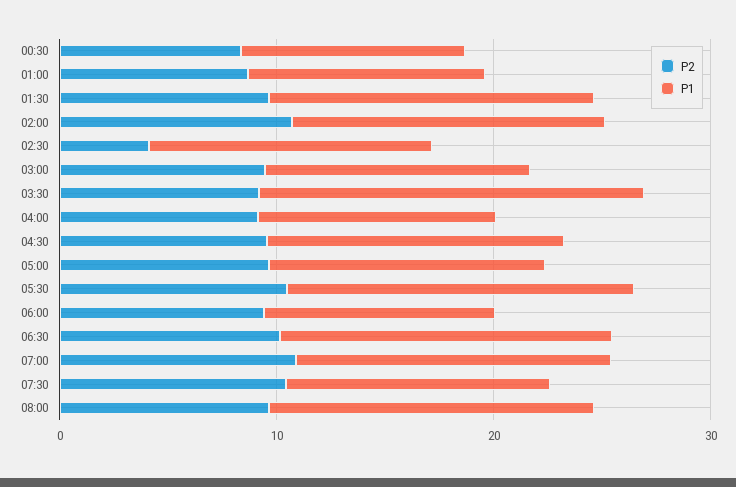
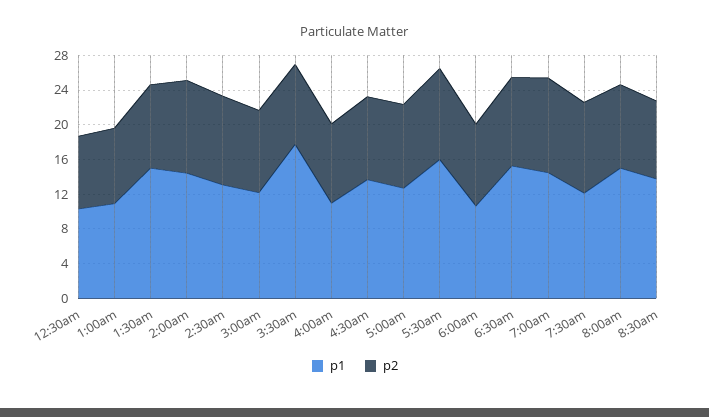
P2, 02:30: 4 -> 10
P1, 8:30am: none -> 14
P2, 8:30am: none -> 9

